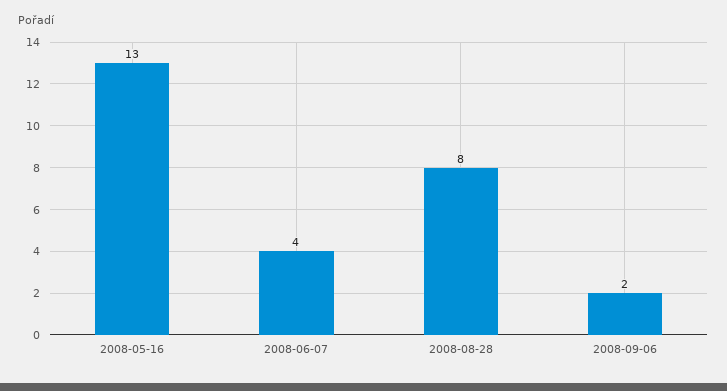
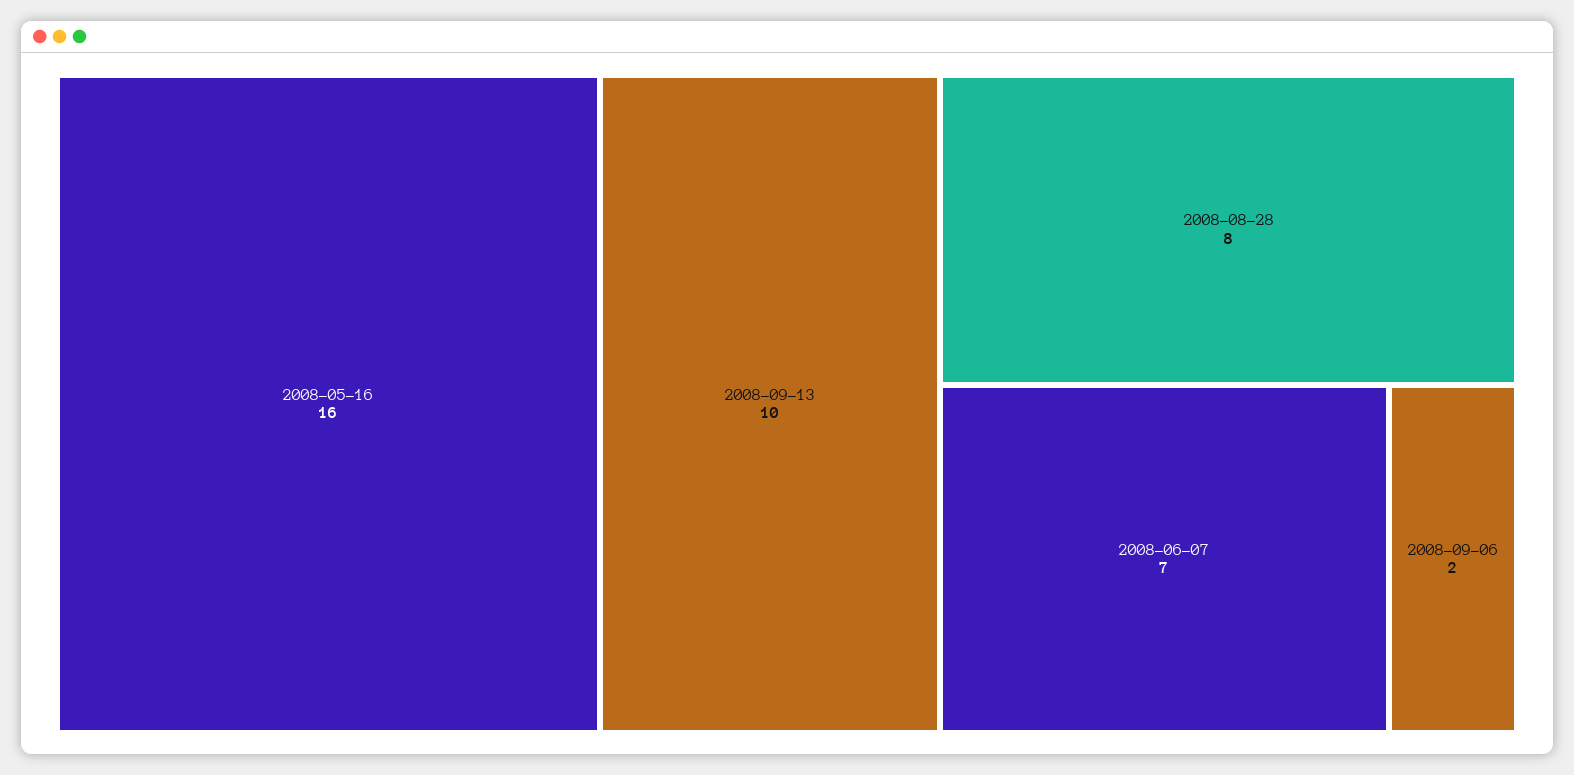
2008-05-16: 13 -> 16
2008-06-07: 4 -> 7
2008-09-13: none -> 10

